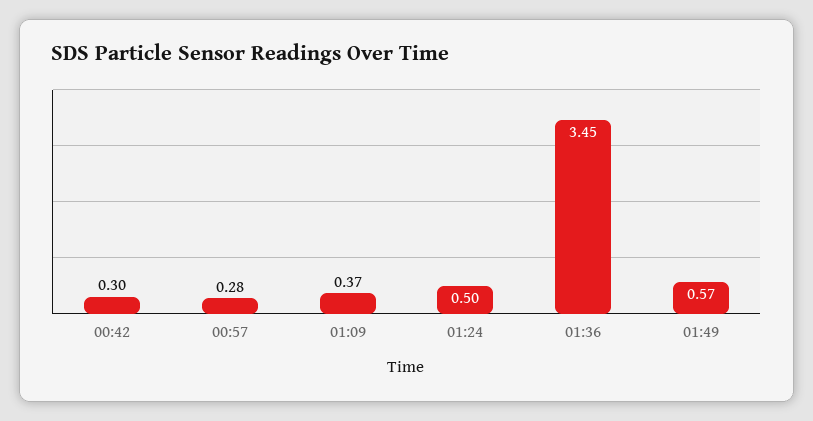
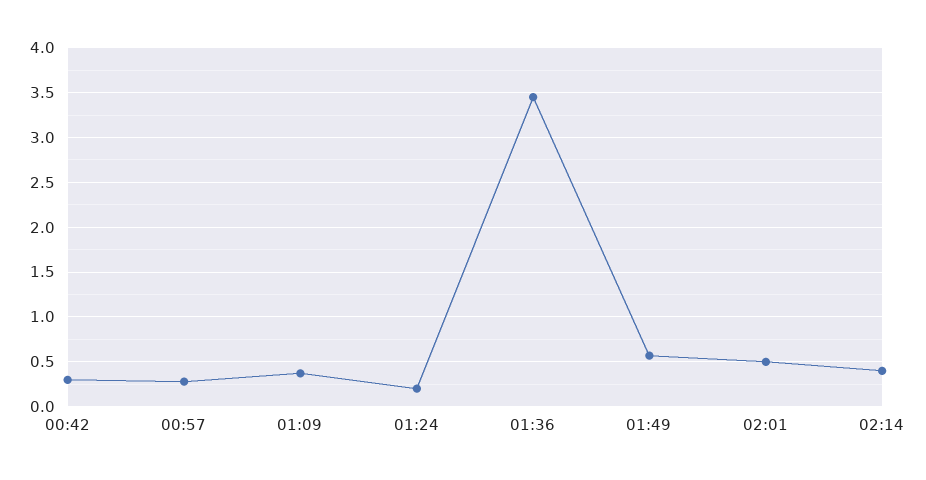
01:24: 0.5 -> 0.2
02:01: none -> 0.5
02:14: none -> 0.4

